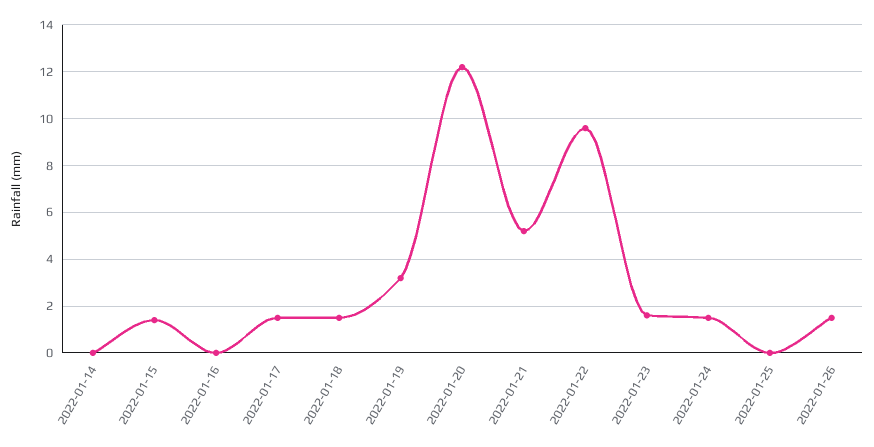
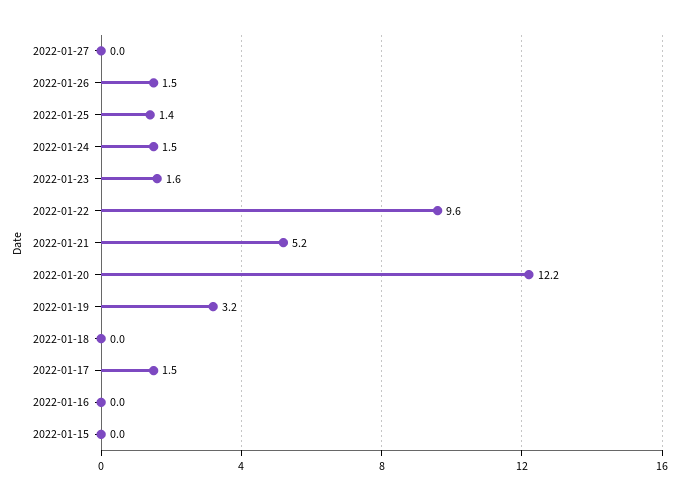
2022-01-14: 0 -> none
2022-01-15: 1.5 -> 0
2022-01-18: 1.5 -> 0
2022-01-25: 0 -> 1.4
2022-01-27: none -> 0

